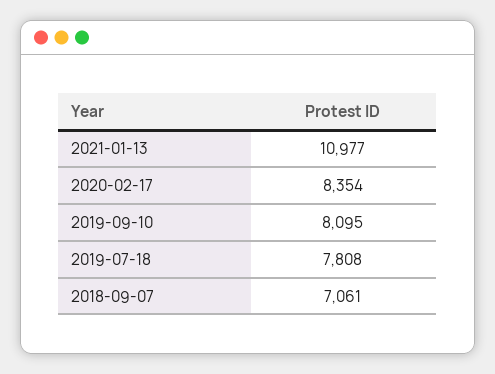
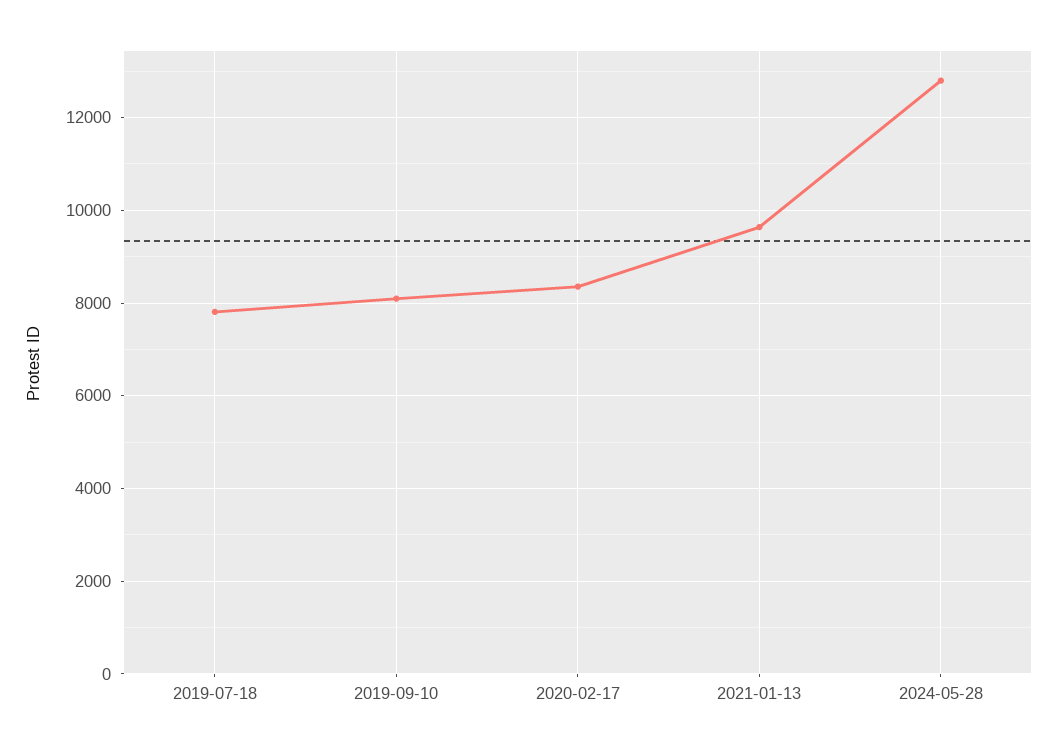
2021-01-13: 10977 -> 9600
2018-09-07: 7061 -> none
2024-05-28: none -> 12800

